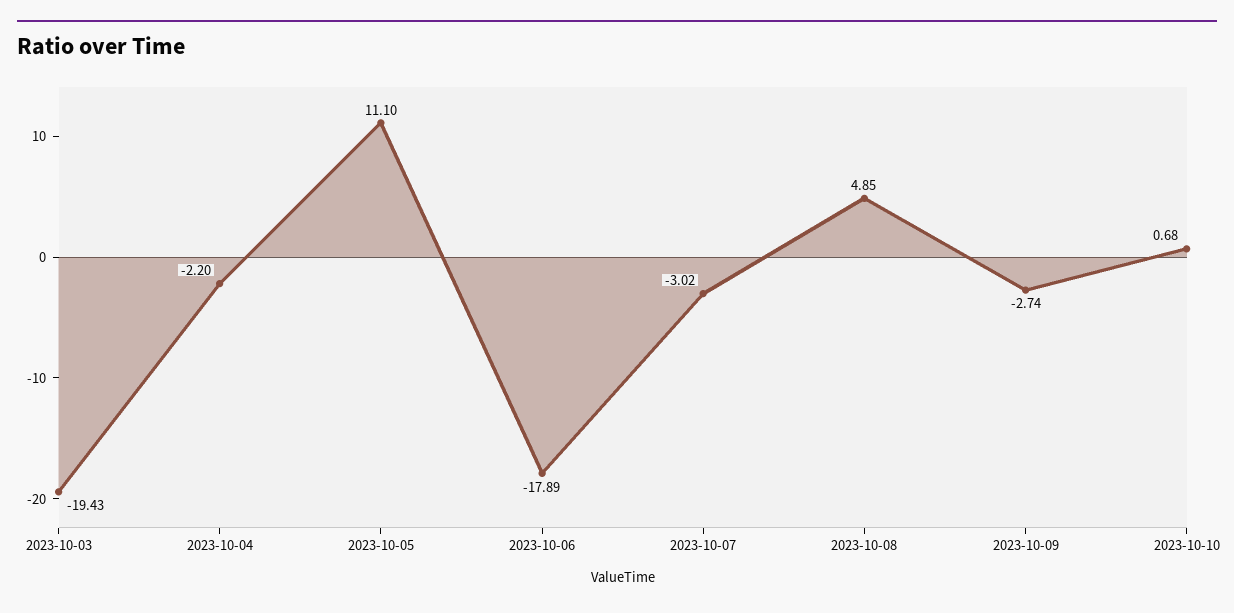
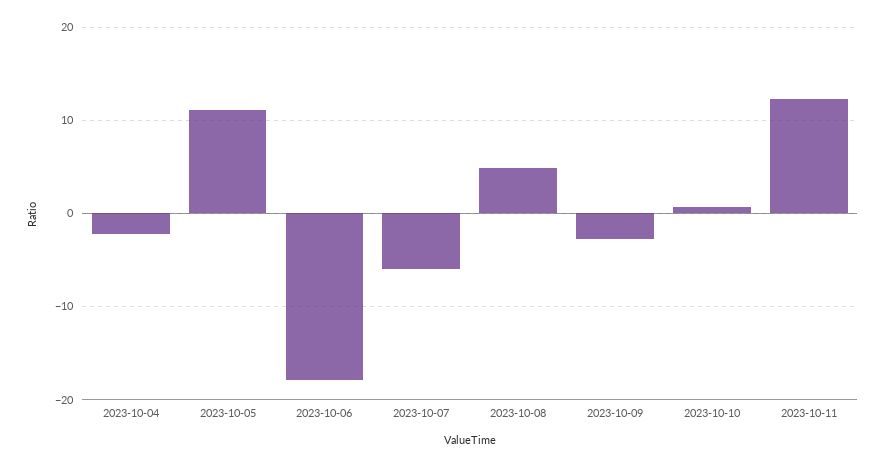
2023-10-03: -19.43 -> none
2023-10-07: -3.02 -> -6
2023-10-11: none -> 12

